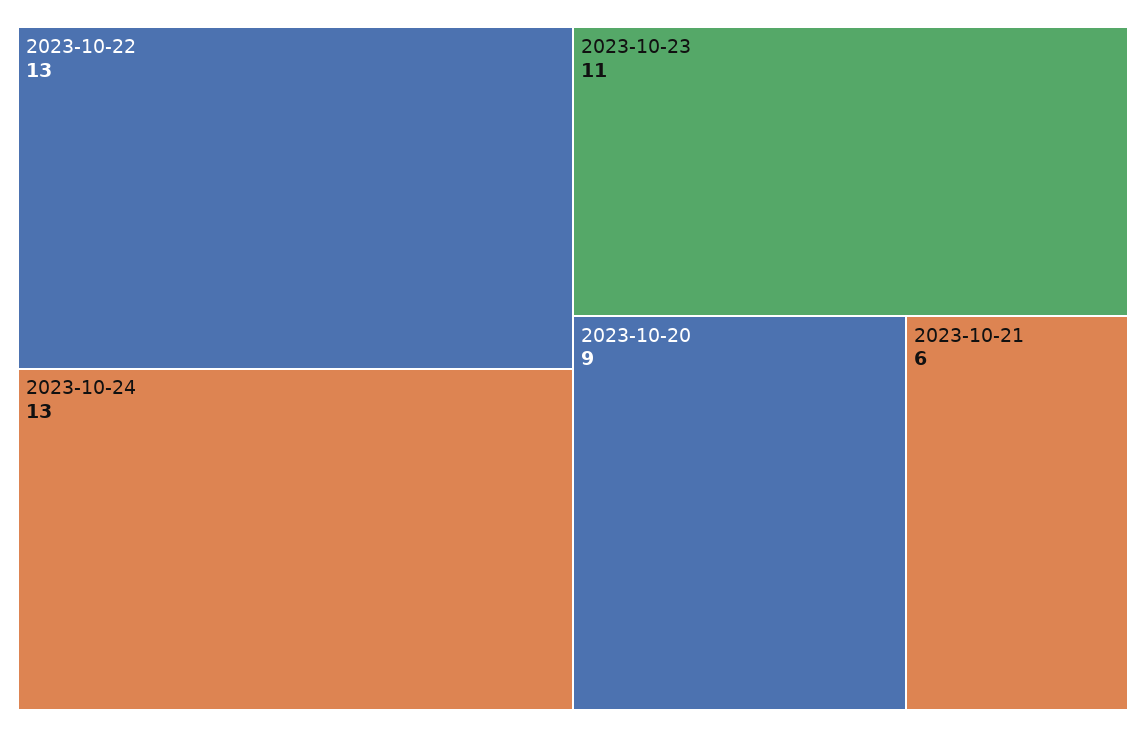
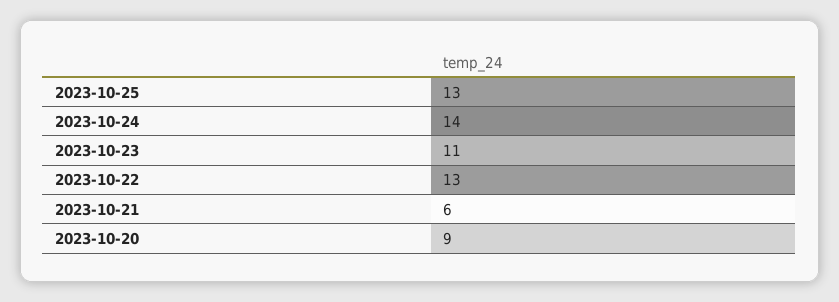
2023-10-24: 13 -> 14
2023-10-25: none -> 13

